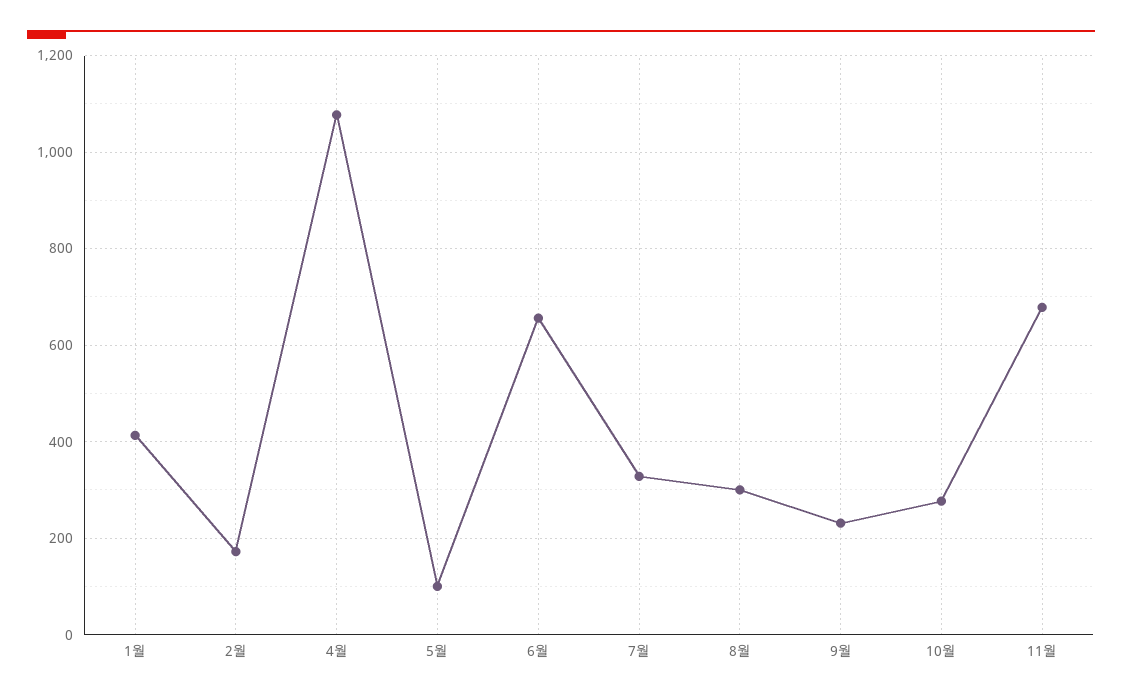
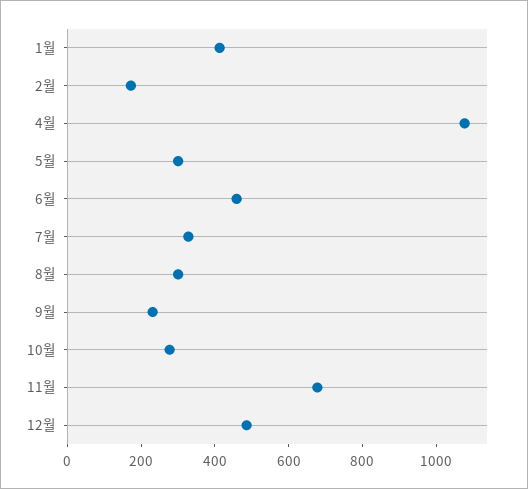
5월: 100 -> 300
6월: 660 -> 450
12월: none -> 500

